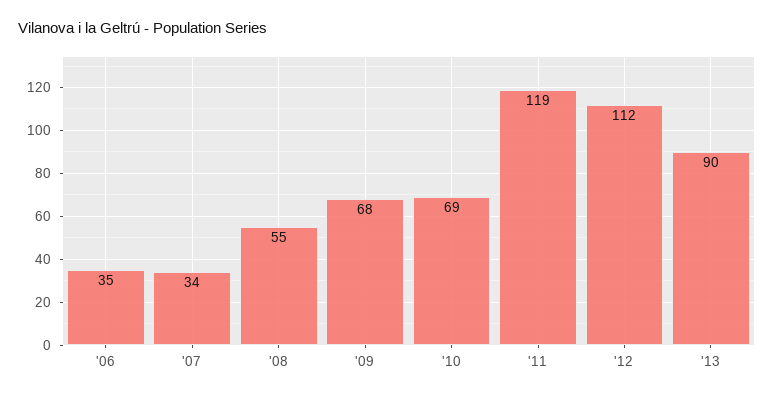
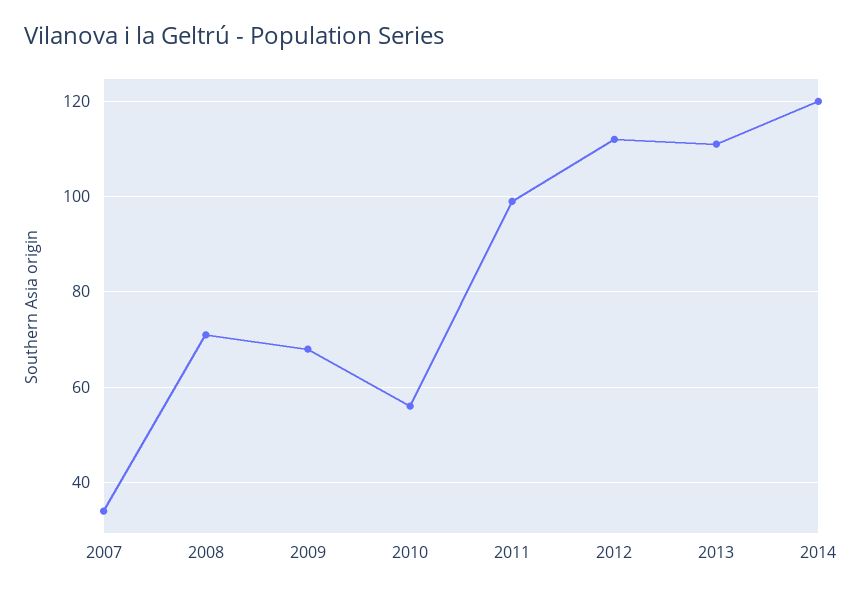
'06: 35 -> none
'08: 55 -> 70
'10: 69 -> 55
'11: 119 -> 100
'13: 90 -> 110
2014: none -> 120

